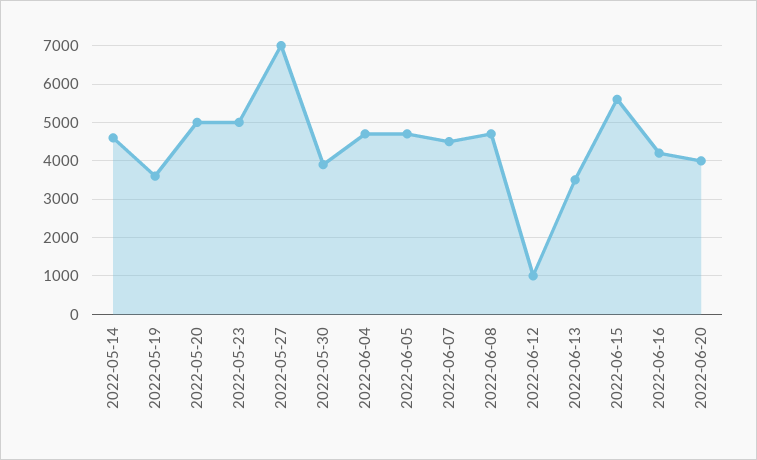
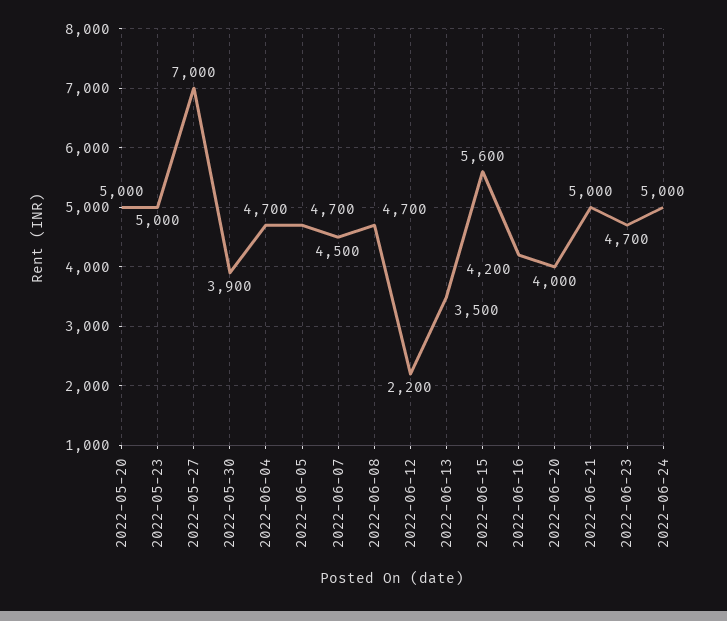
2022-05-14: 4600 -> none
2022-05-19: 3600 -> none
2022-06-12: 1000 -> 2200
2022-06-21: none -> 5000
2022-06-23: none -> 4700
2022-06-24: none -> 5000

